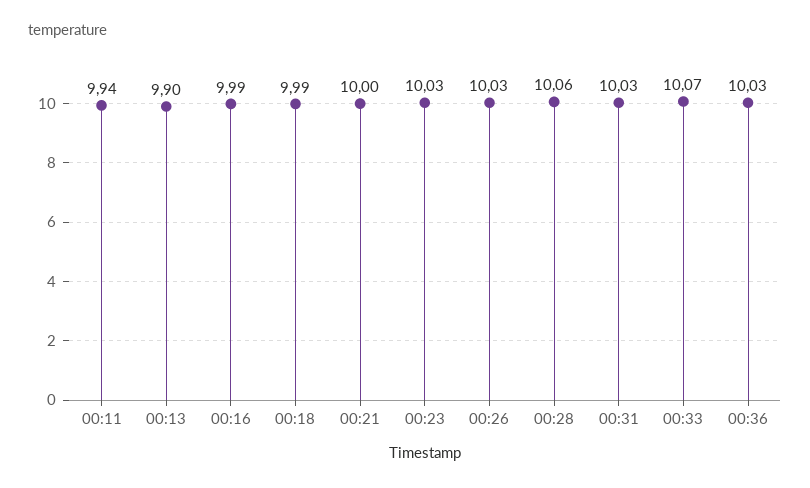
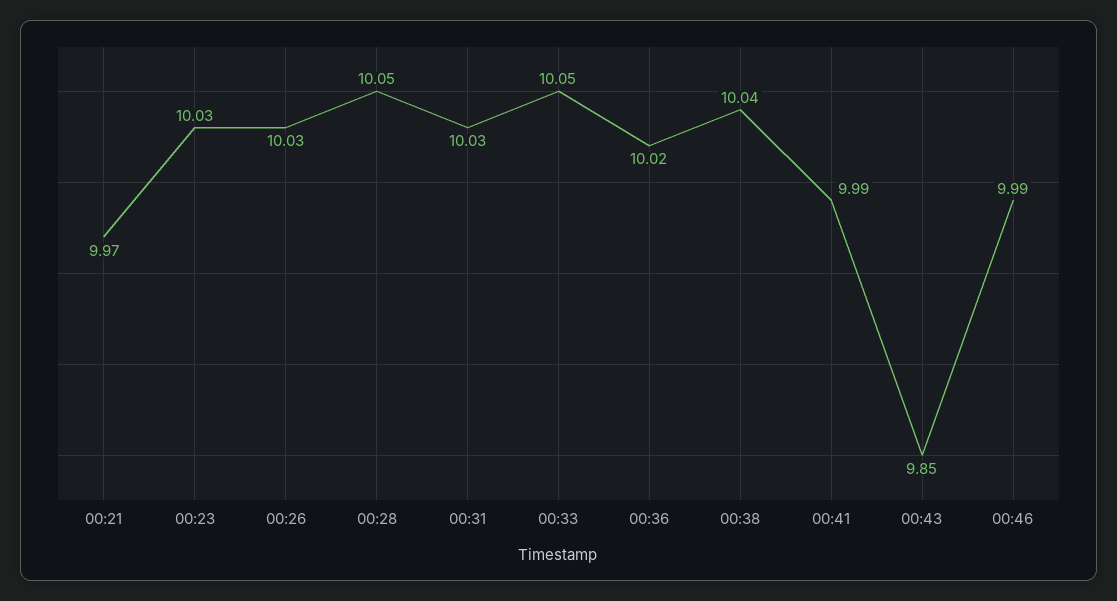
00:11: 9.94 -> none
00:13: 9.9 -> none
00:16: 9.99 -> none
00:18: 9.99 -> none
00:21: 10 -> 9.97
00:28: 10.06 -> 10.05
00:33: 10.07 -> 10.05
00:36: 10.03 -> 10.02
00:38: none -> 10.04
00:41: none -> 9.99
00:43: none -> 9.85
00:46: none -> 9.99

